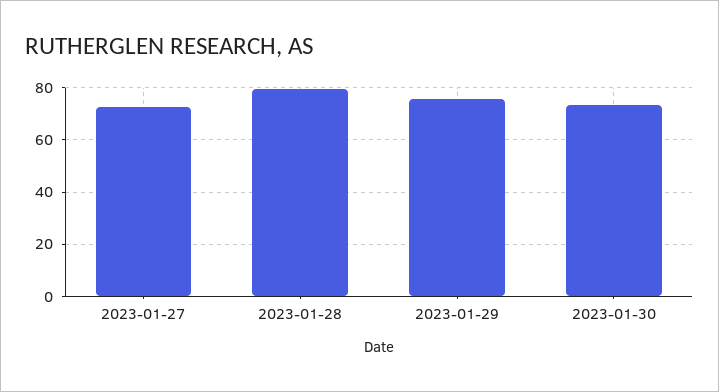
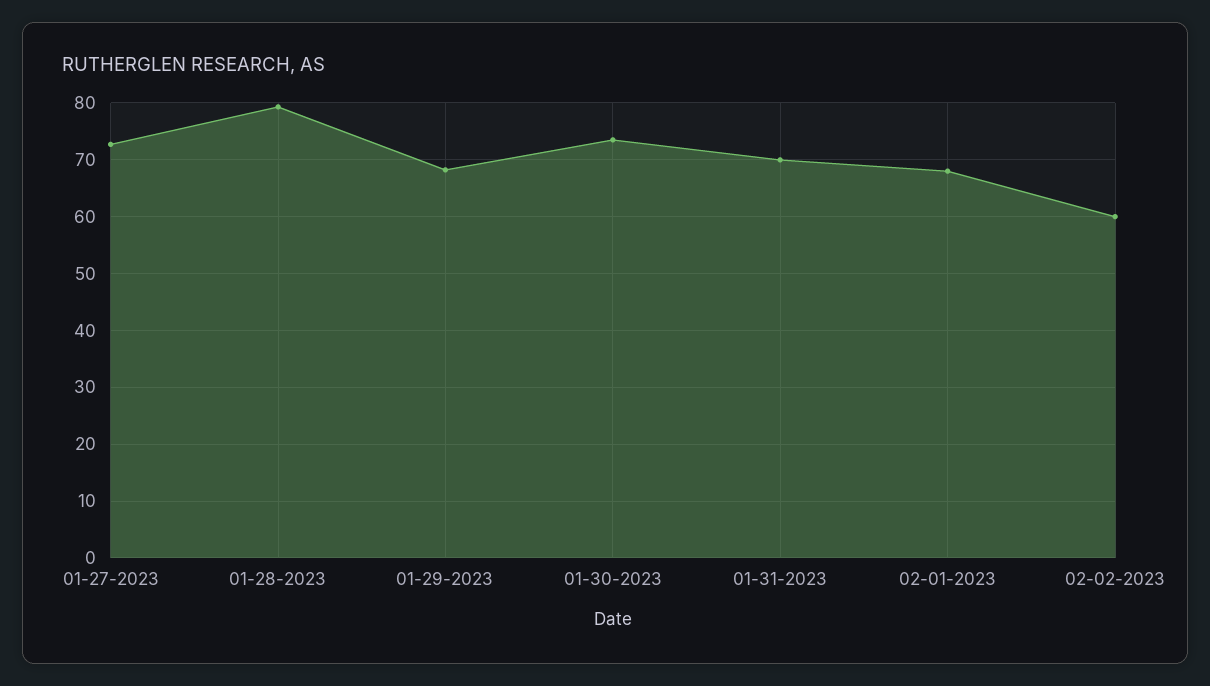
2023-01-29: 75 -> 68
01-31-2023: none -> 70
02-01-2023: none -> 68
02-02-2023: none -> 60

